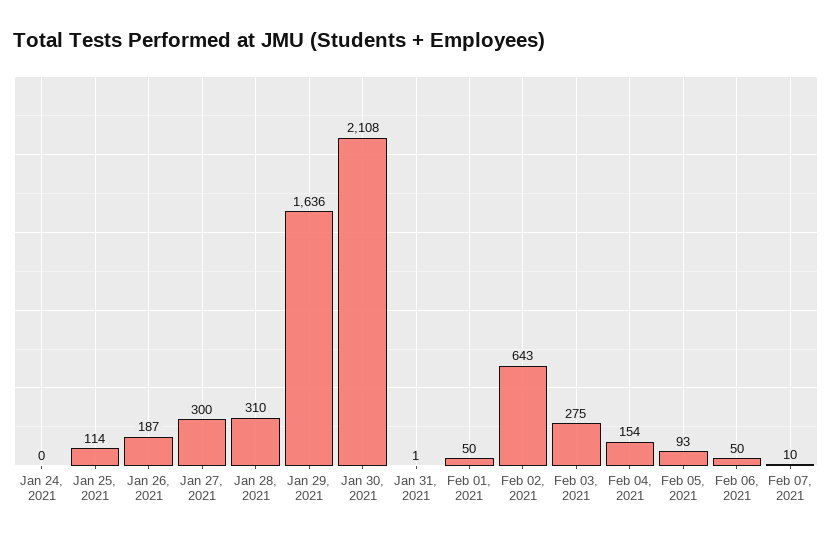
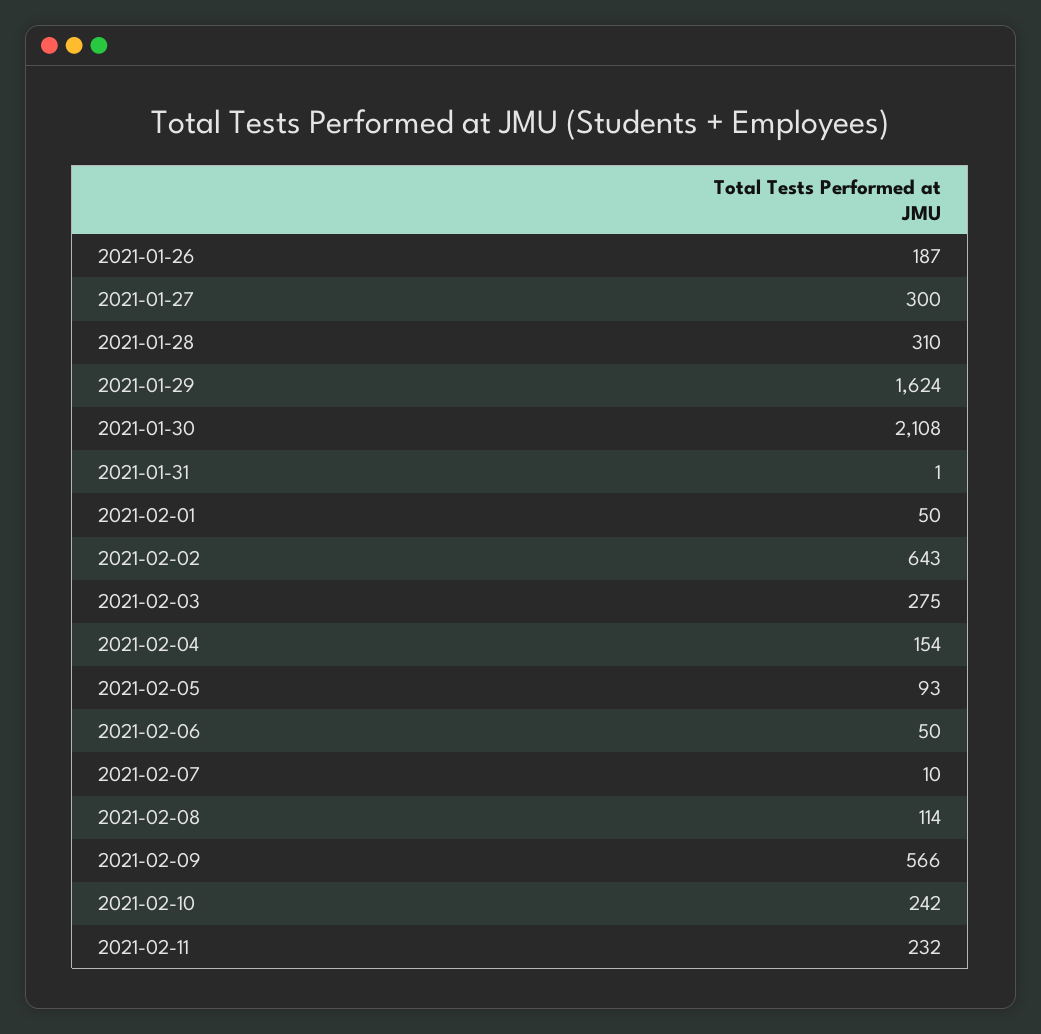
Jan 24, 2021: 0 -> none
Jan 25, 2021: 114 -> none
Jan 29, 2021: 1636 -> 1624
2021-02-08: none -> 114
2021-02-09: none -> 566
2021-02-10: none -> 242
2021-02-11: none -> 232

